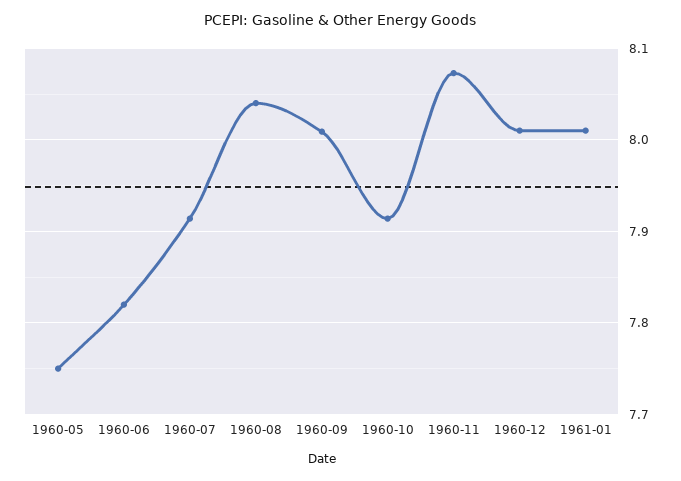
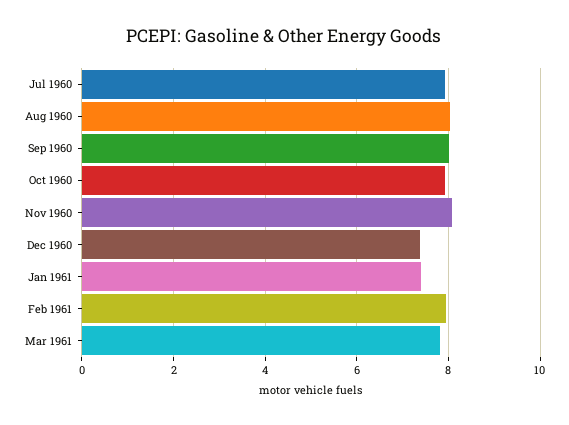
1960-05: 7.75 -> none
1960-06: 7.82 -> none
1960-12: 8.01 -> 7.4
1961-01: 8.01 -> 7.4
Feb 1961: none -> 8
Mar 1961: none -> 7.8

